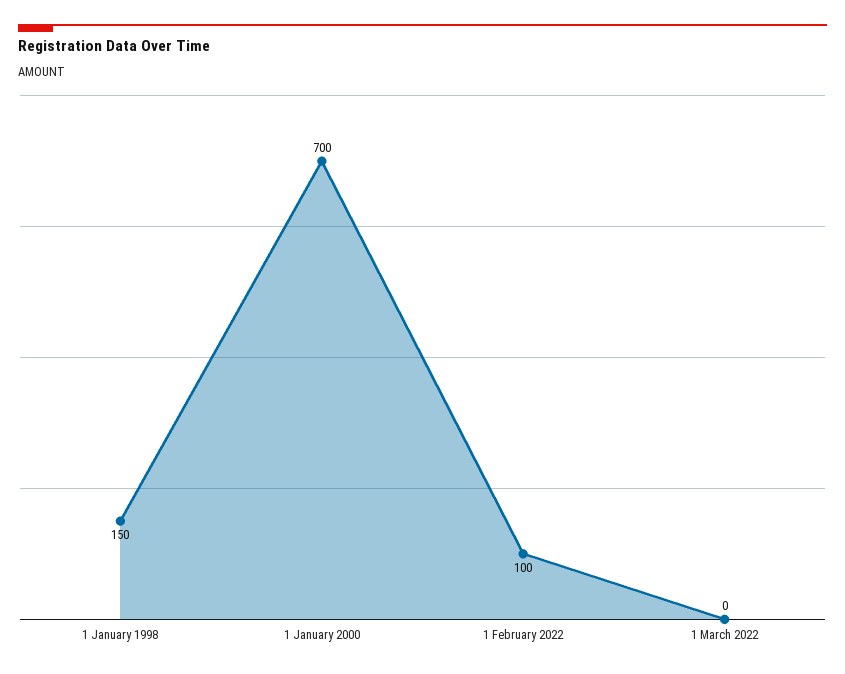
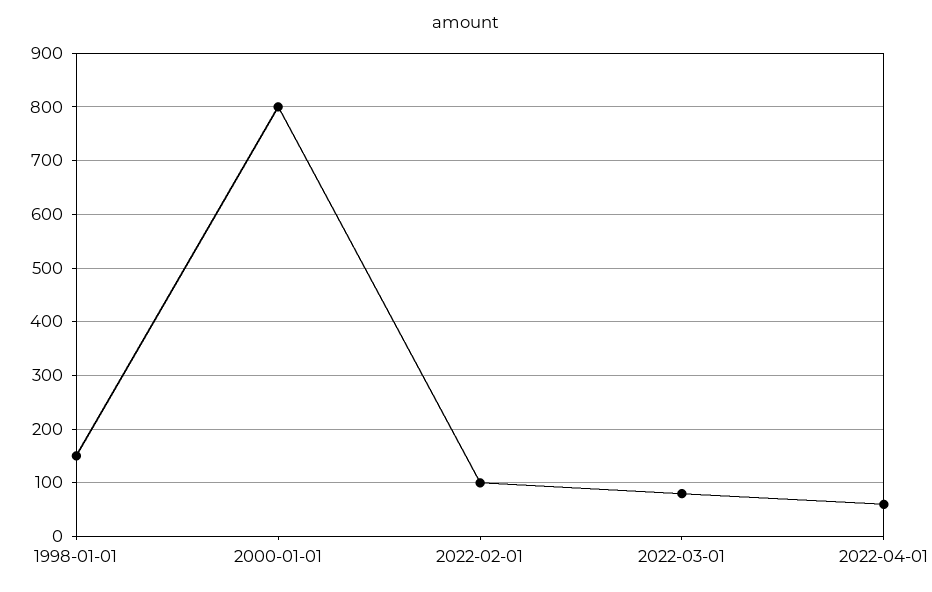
1 January 2000: 700 -> 800
1 March 2022: 0 -> 80
2022-04-01: none -> 60

